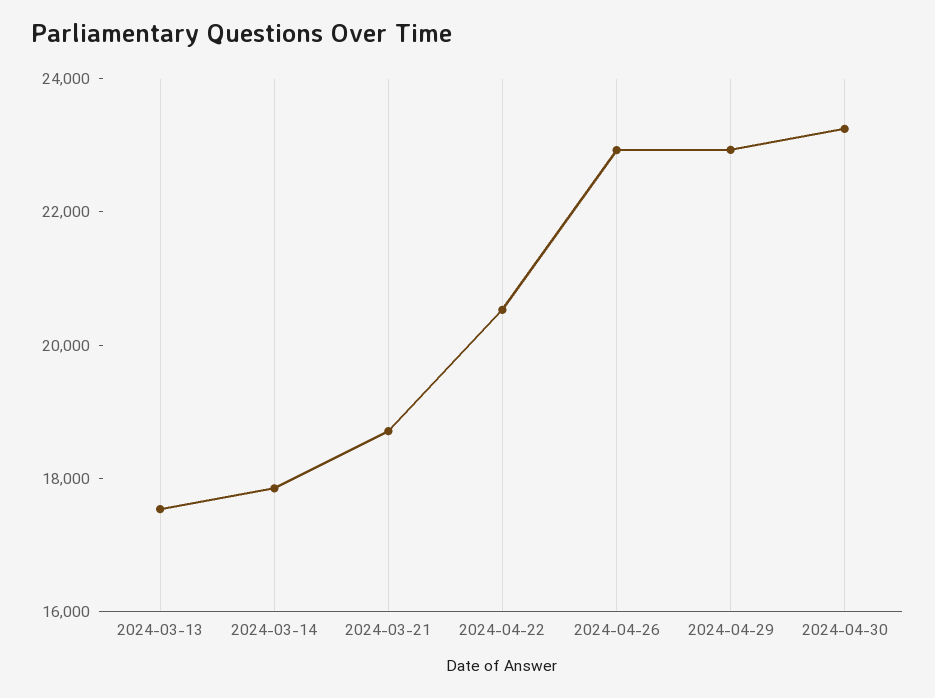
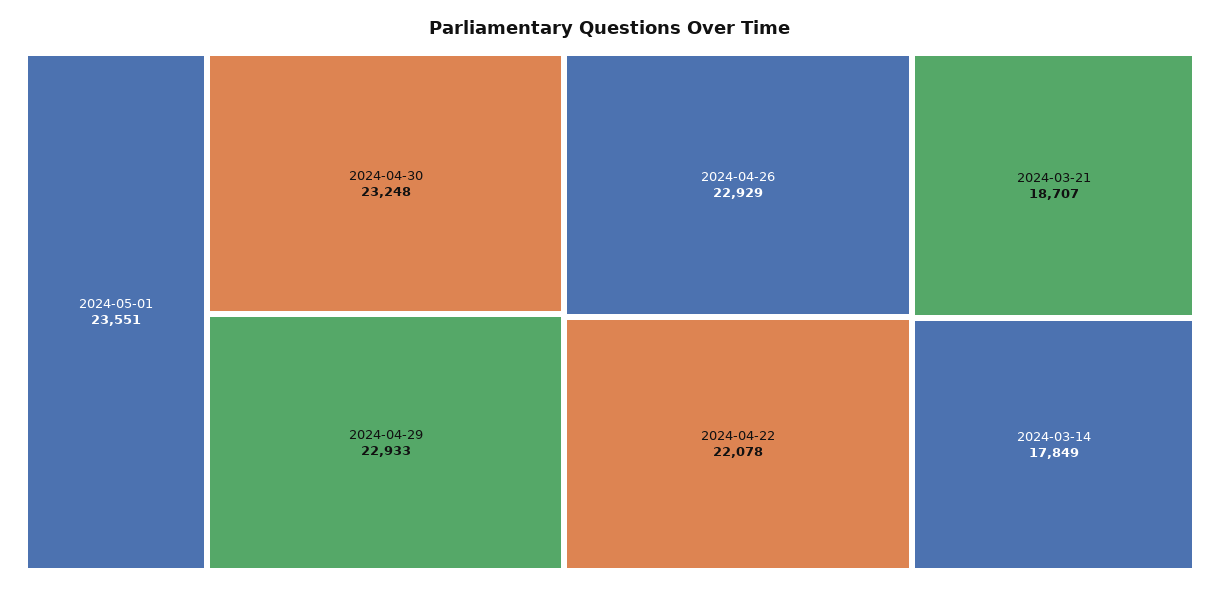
2024-03-13: 17500 -> none
2024-04-22: 20500 -> 22078
2024-05-01: none -> 23551

